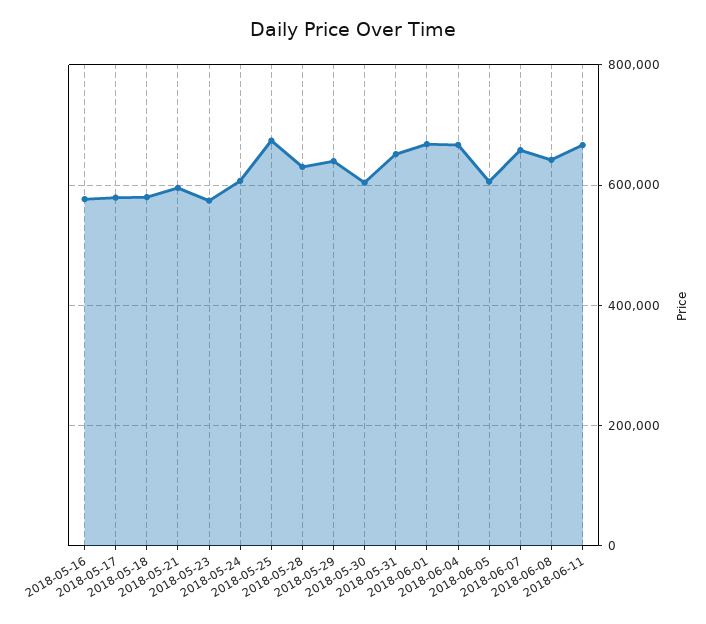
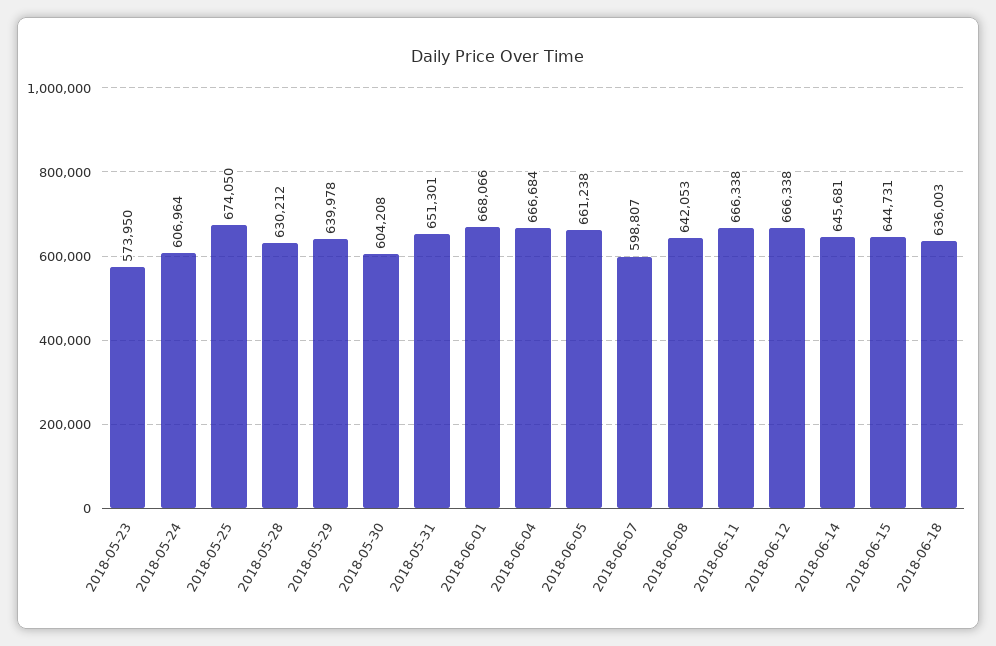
2018-05-16: 580000 -> none
2018-05-17: 580000 -> none
2018-05-18: 580000 -> none
2018-05-21: 600000 -> none
2018-06-05: 600000 -> 661238
2018-06-07: 660000 -> 598807
2018-06-12: none -> 666338
2018-06-14: none -> 645681
2018-06-15: none -> 644731
2018-06-18: none -> 636003

